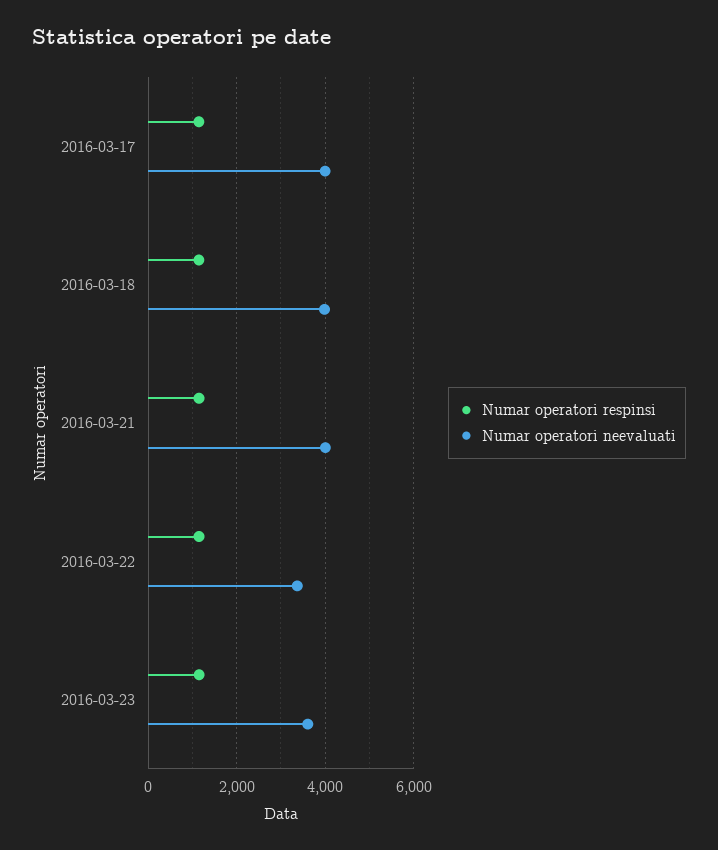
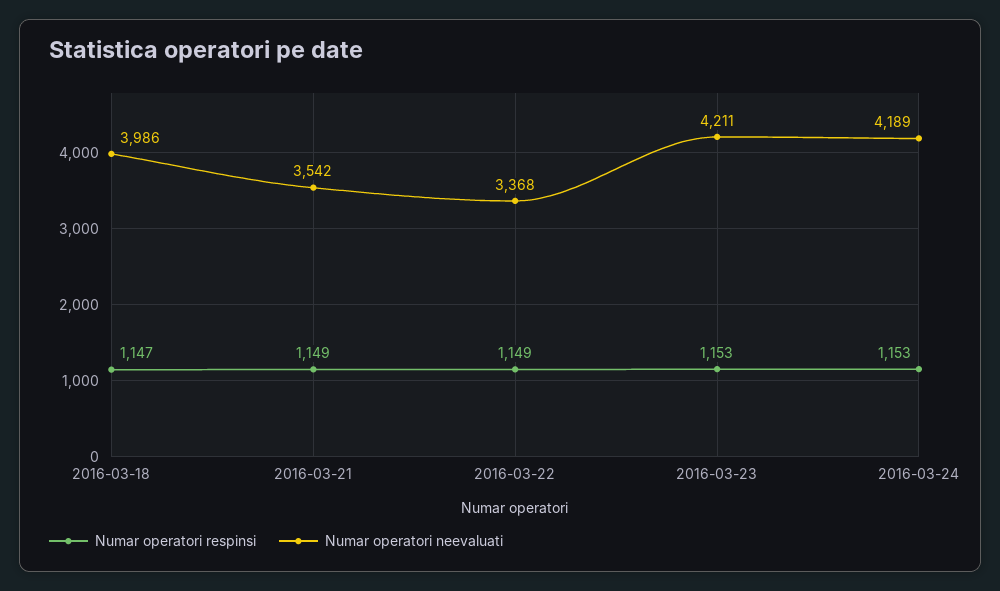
Numar operatori respinsi, 2016-03-17: 1200 -> none
Numar operatori neevaluati, 2016-03-17: 4000 -> none
Numar operatori neevaluati, 2016-03-21: 4000 -> 3542
Numar operatori neevaluati, 2016-03-23: 3600 -> 4211
Numar operatori respinsi, 2016-03-24: none -> 1153
Numar operatori neevaluati, 2016-03-24: none -> 4189

